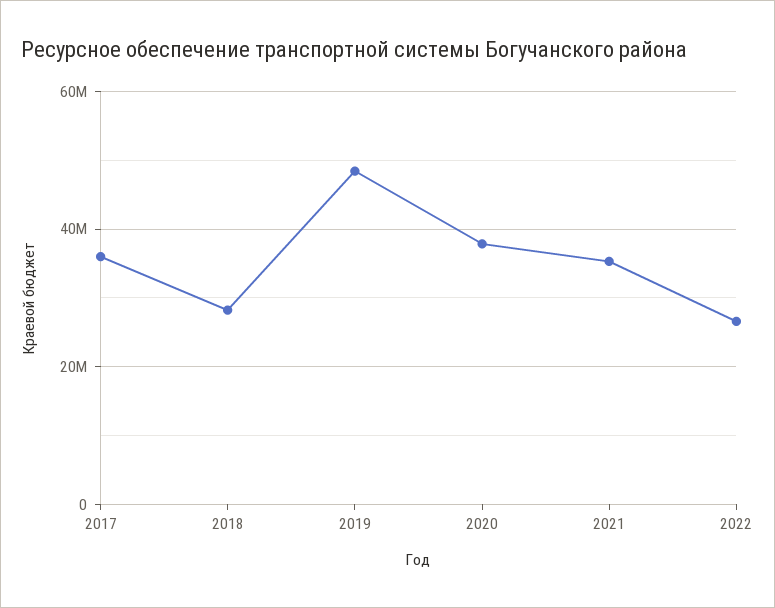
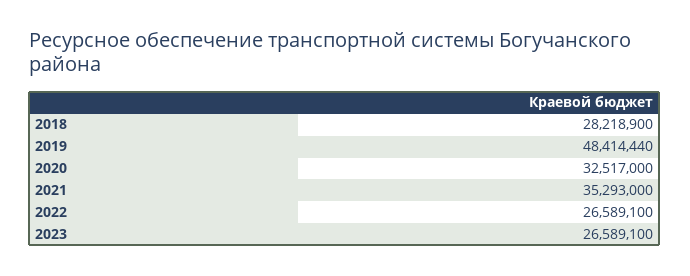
2017: 36000000 -> none
2020: 38000000 -> 32517000
2023: none -> 26589100

